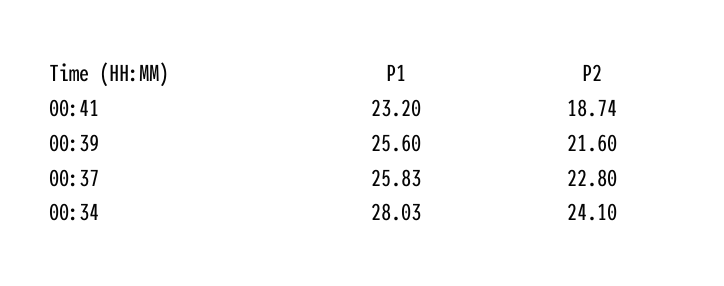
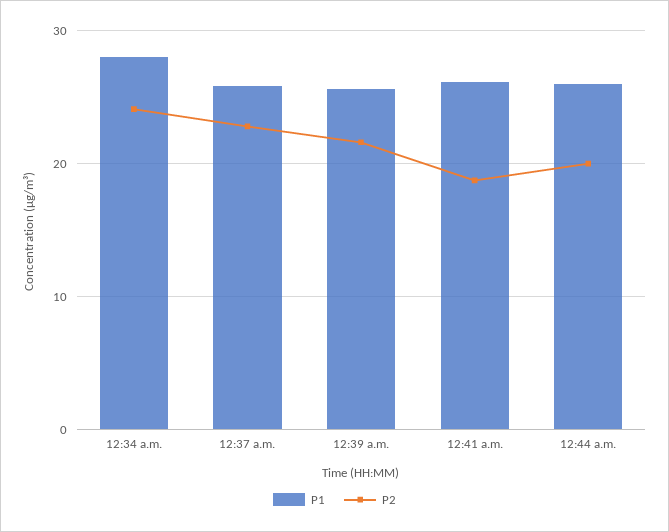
P1, 00:41: 23.2 -> 26
P1, 12:44 a.m.: none -> 26
P2, 12:44 a.m.: none -> 20

